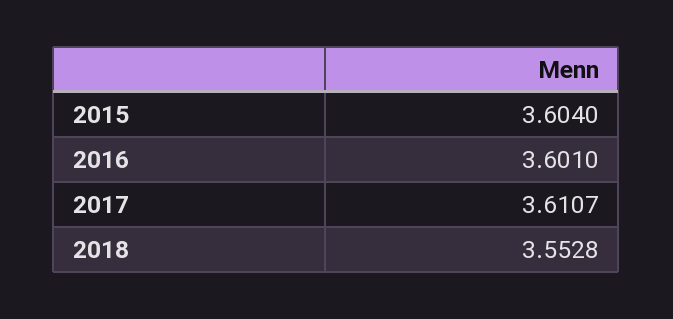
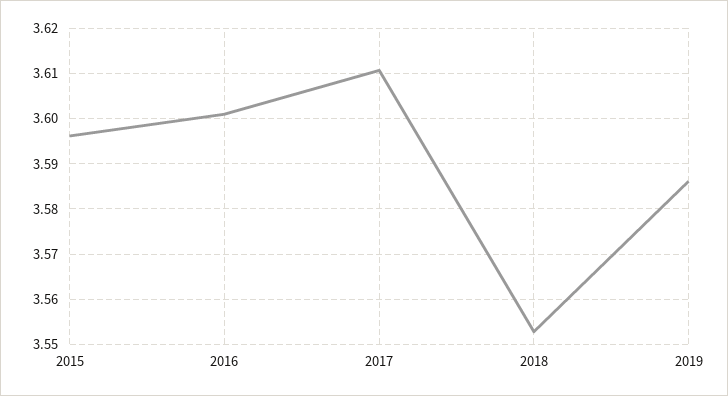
2015: 3.604 -> 3.596
2019: none -> 3.586

